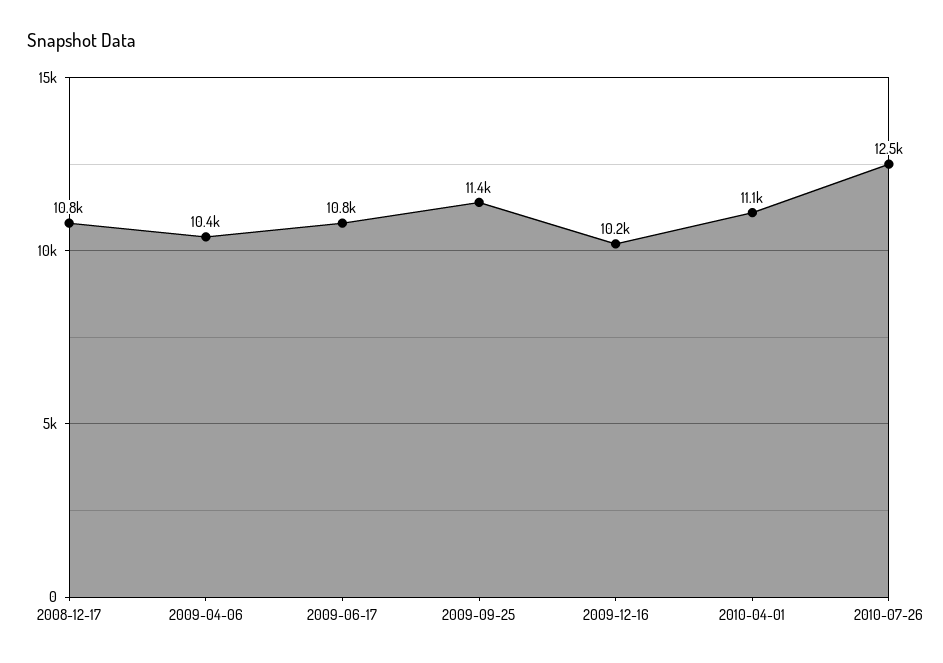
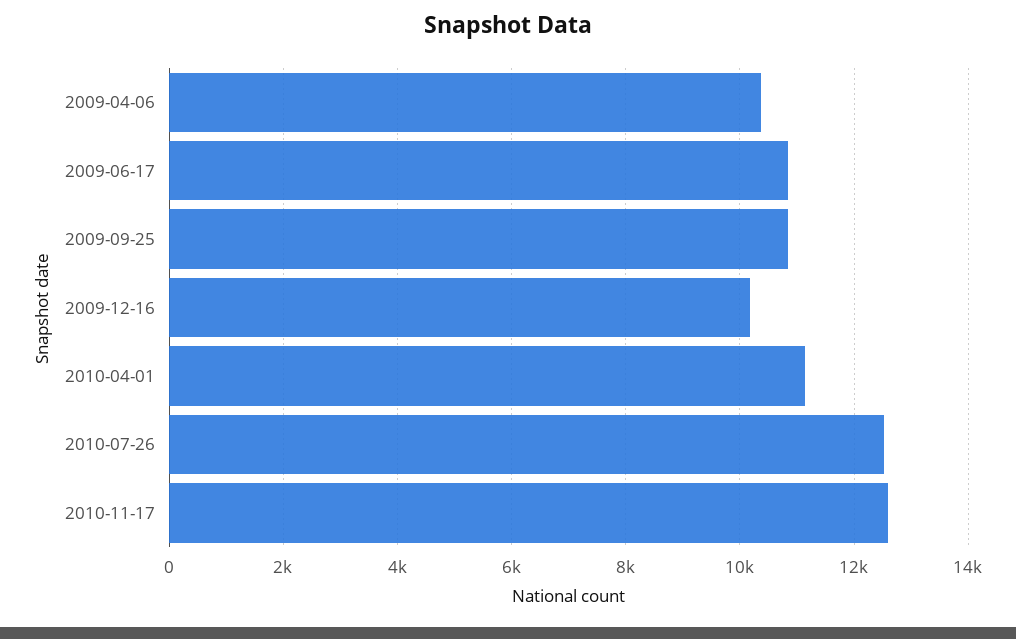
2008-12-17: 10800 -> none
2009-09-25: 11400 -> 10800
2010-11-17: none -> 12600

